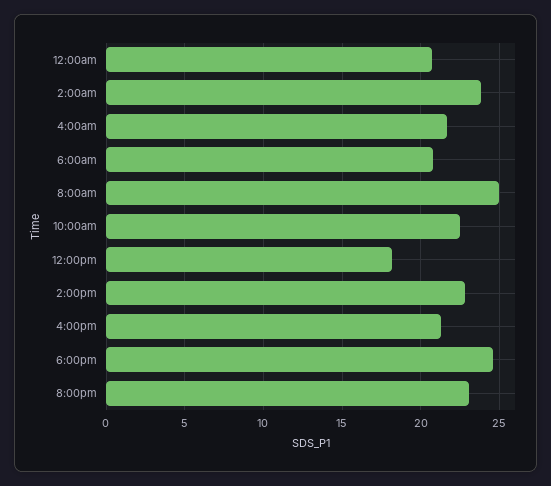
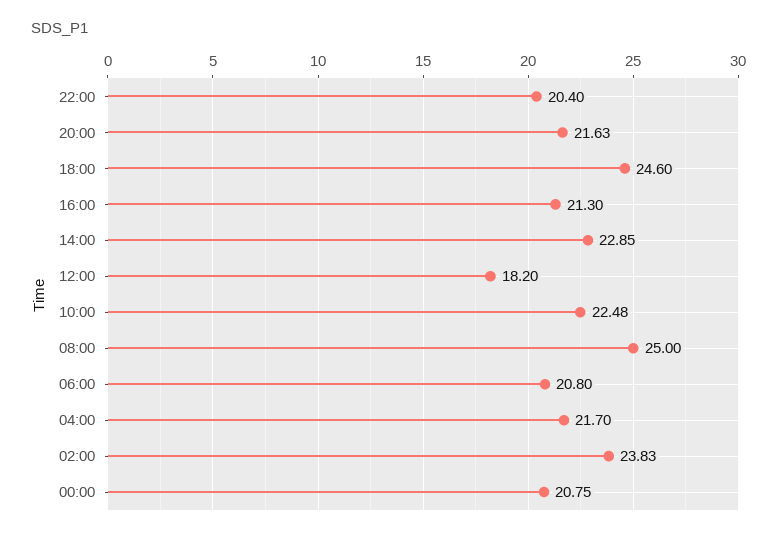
8:00pm: 23 -> 21.63
22:00: none -> 20.4

